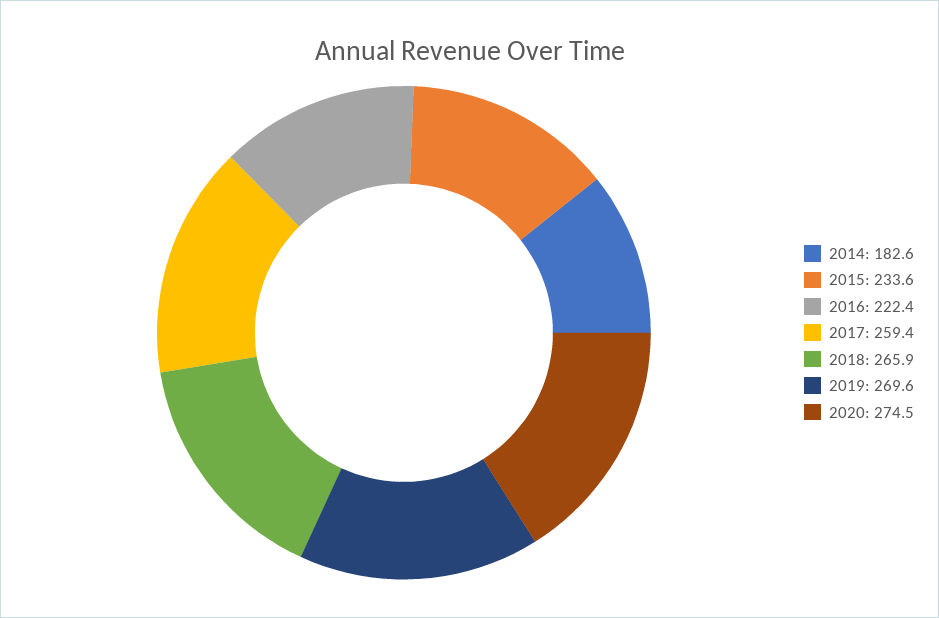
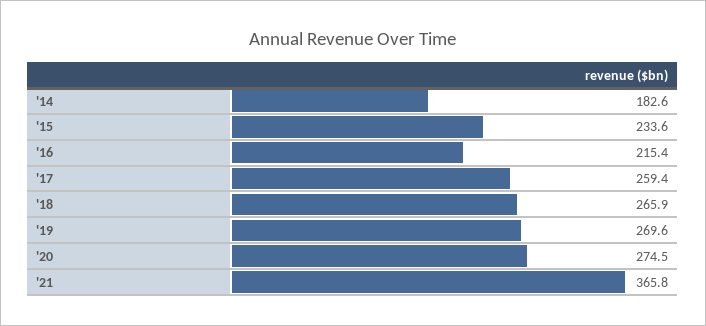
2016: 222.4 -> 215.4
'21: none -> 365.8

